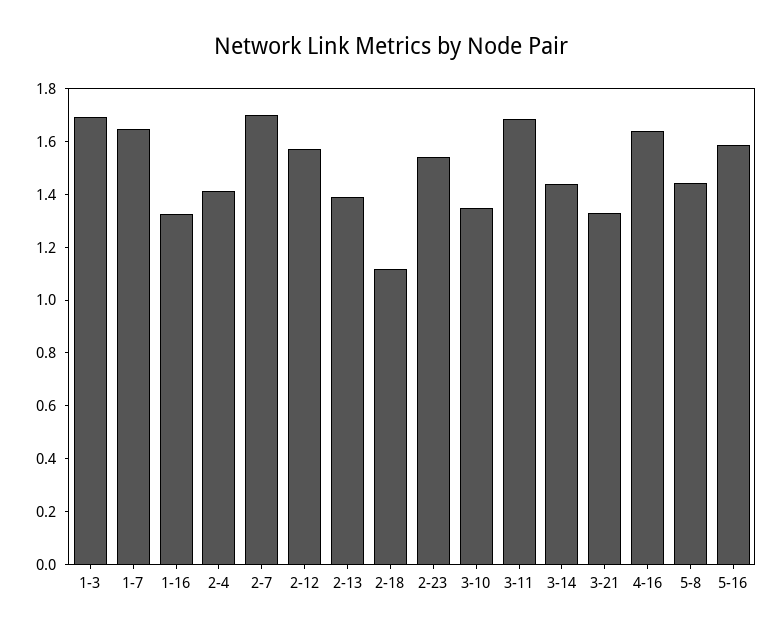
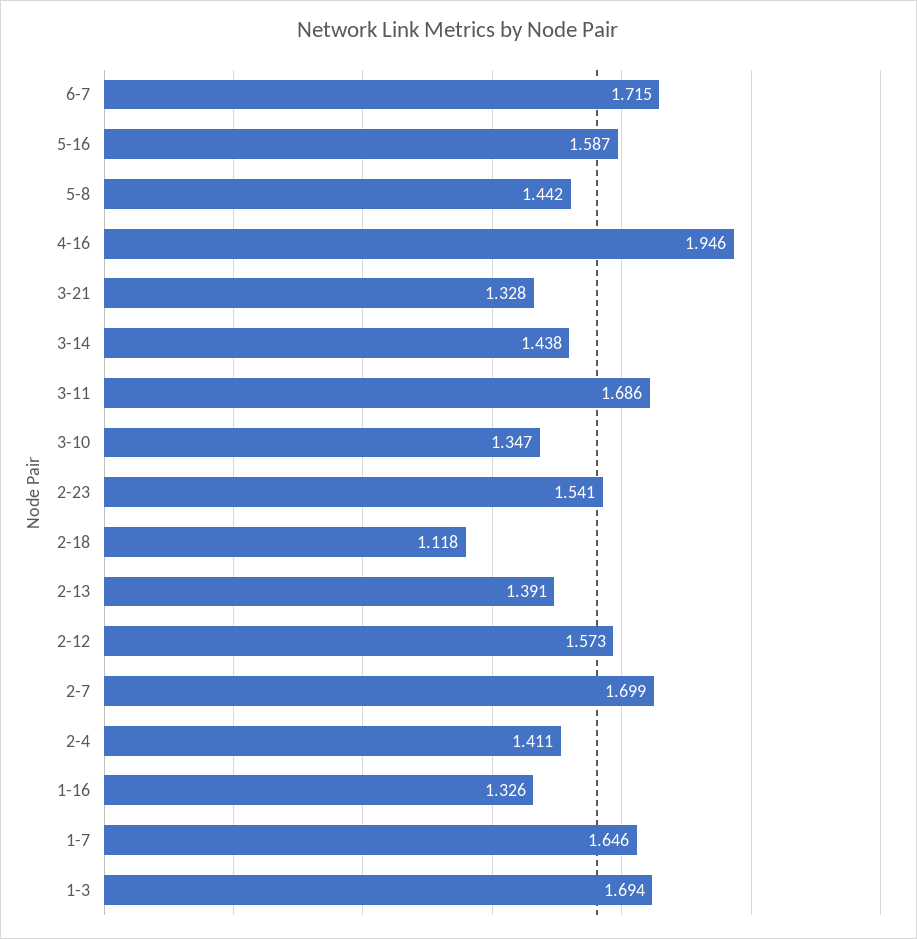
4-16: 1.65 -> 1.946
6-7: none -> 1.715

